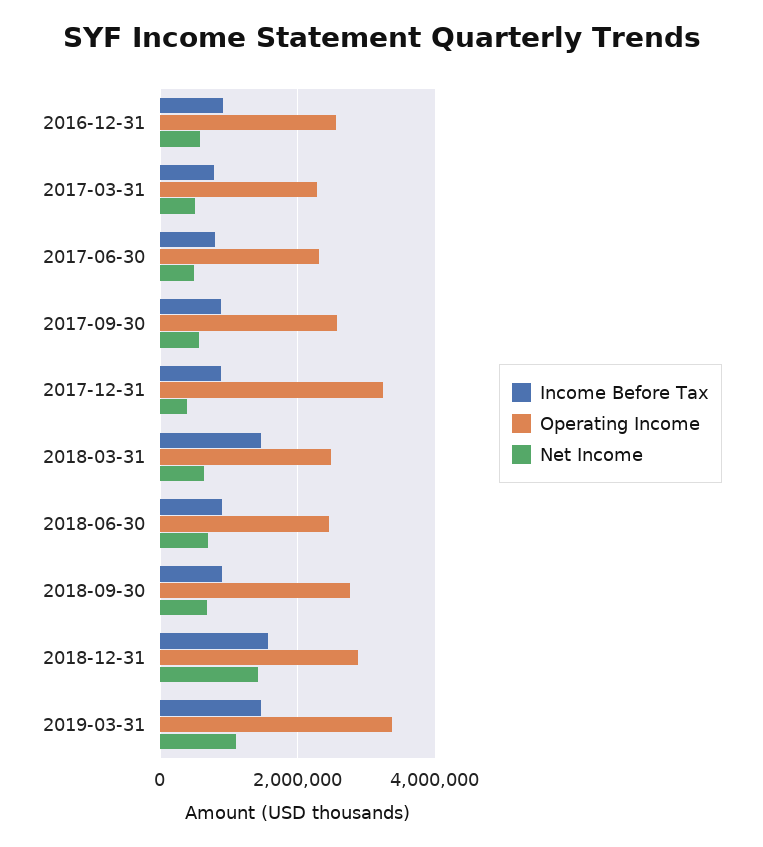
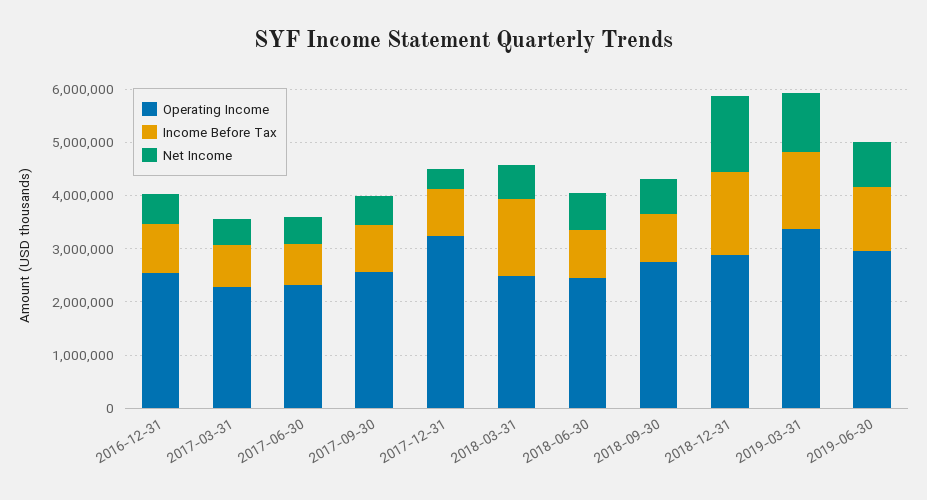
Operating Income, 2019-06-30: none -> 3000000
Income Before Tax, 2019-06-30: none -> 1200000
Net Income, 2019-06-30: none -> 800000

